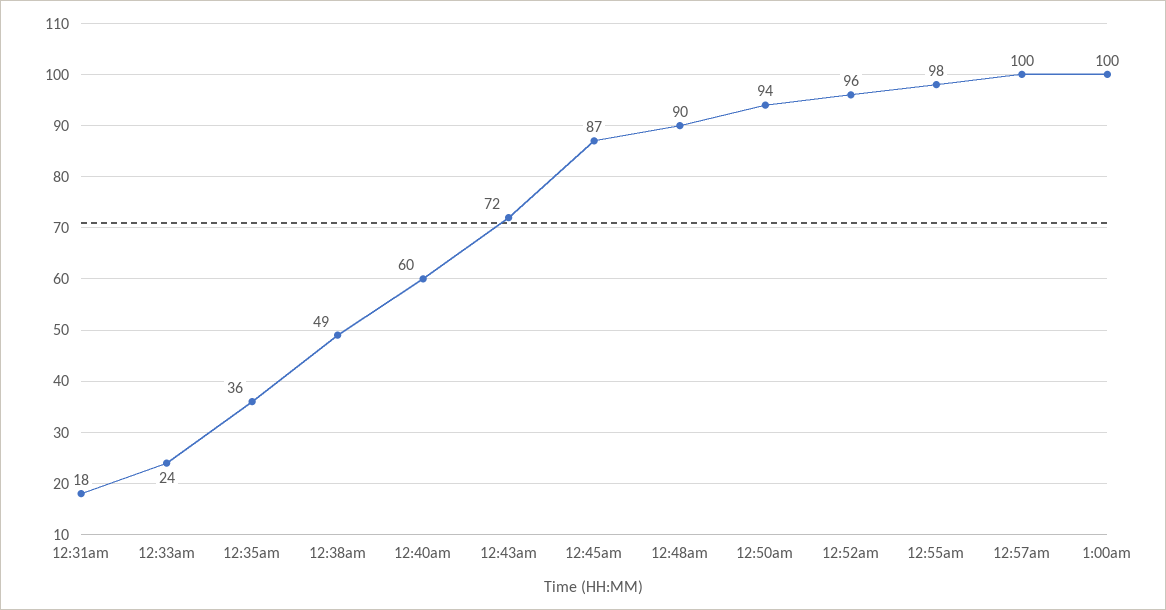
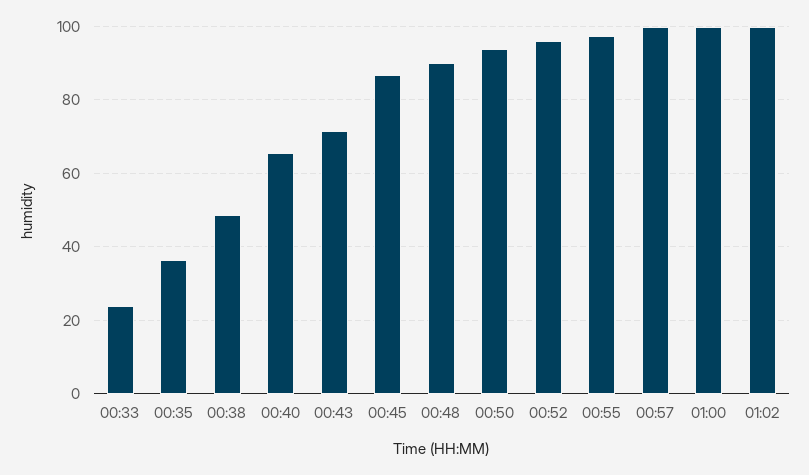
12:31am: 18 -> none
12:40am: 60 -> 66
01:02: none -> 100

